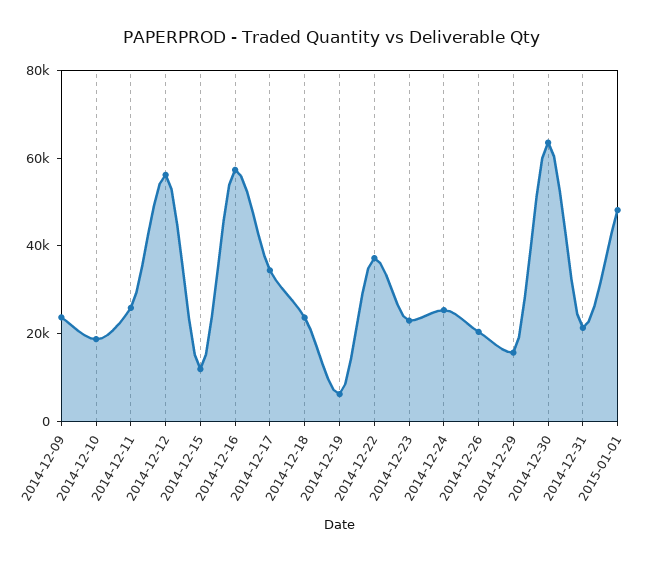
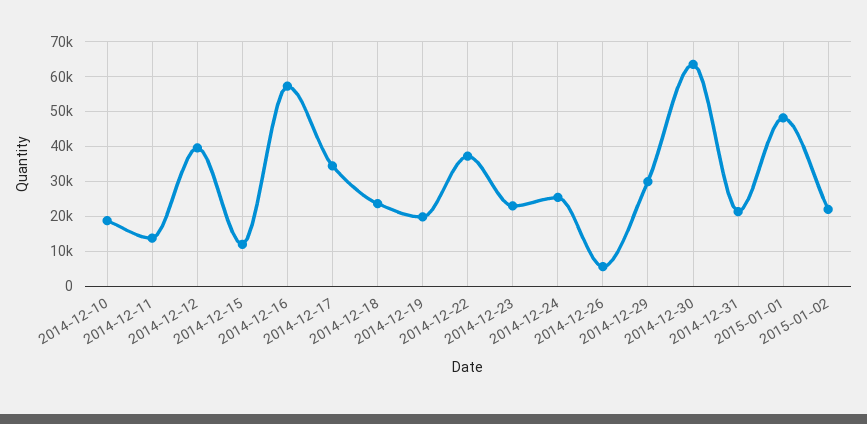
2014-12-09: 25000 -> none
2014-12-11: 25000 -> 14000
2014-12-12: 55000 -> 40000
2014-12-19: 5000 -> 20000
2014-12-26: 20000 -> 6000
2014-12-29: 15000 -> 30000
2015-01-02: none -> 22000

